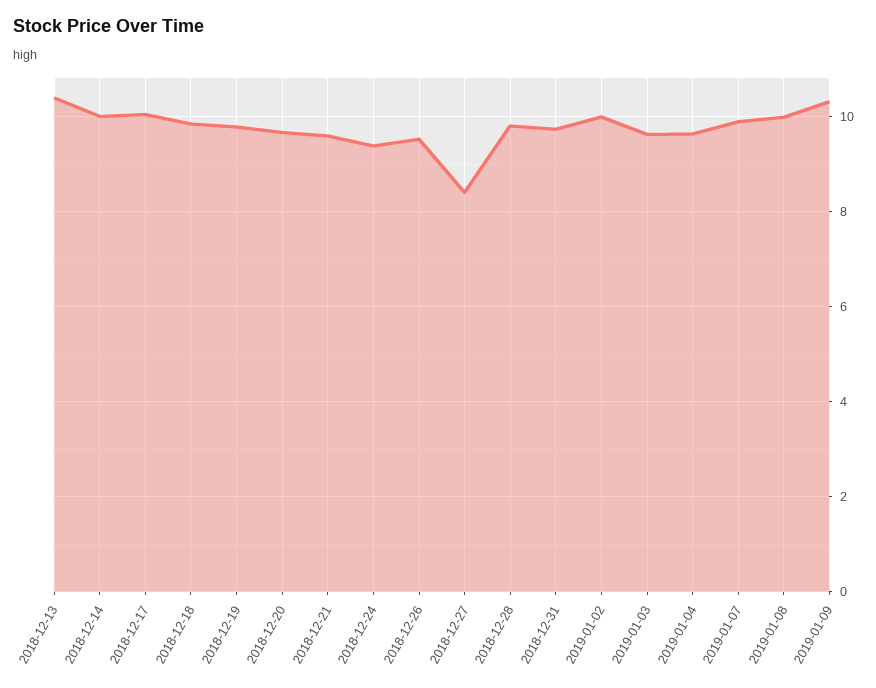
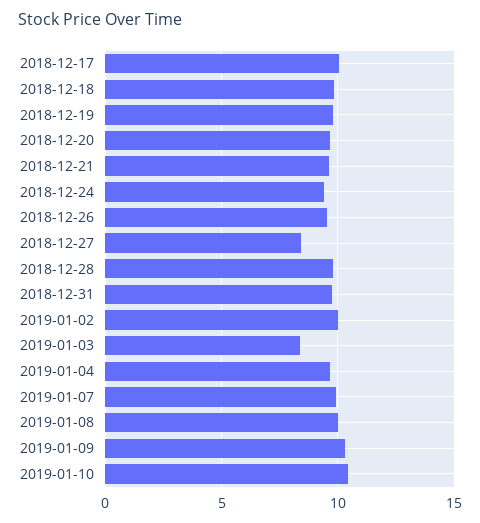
2018-12-13: 10.4 -> none
2018-12-14: 10 -> none
2019-01-03: 9.6 -> 8.5
2019-01-10: none -> 10.5

